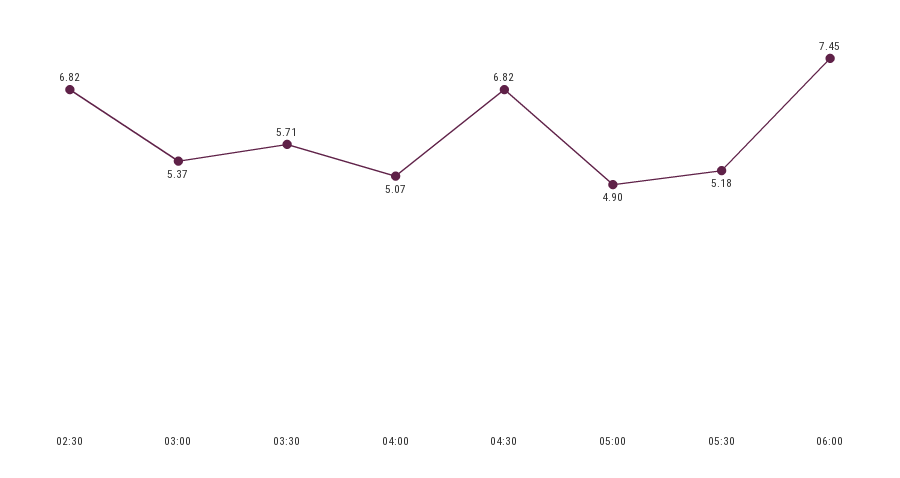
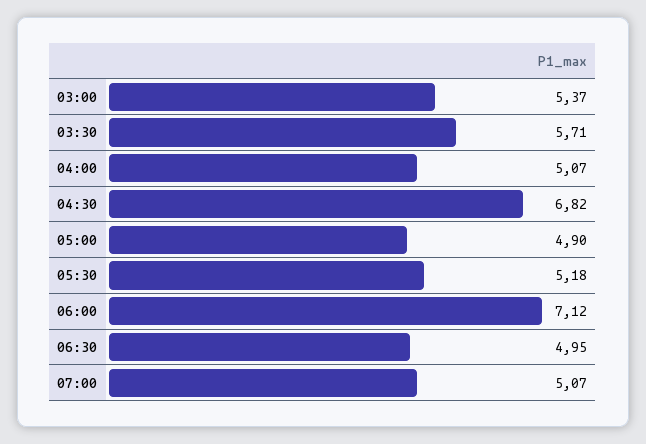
02:30: 6.82 -> none
06:00: 7.45 -> 7.12
06:30: none -> 4.95
07:00: none -> 5.07

